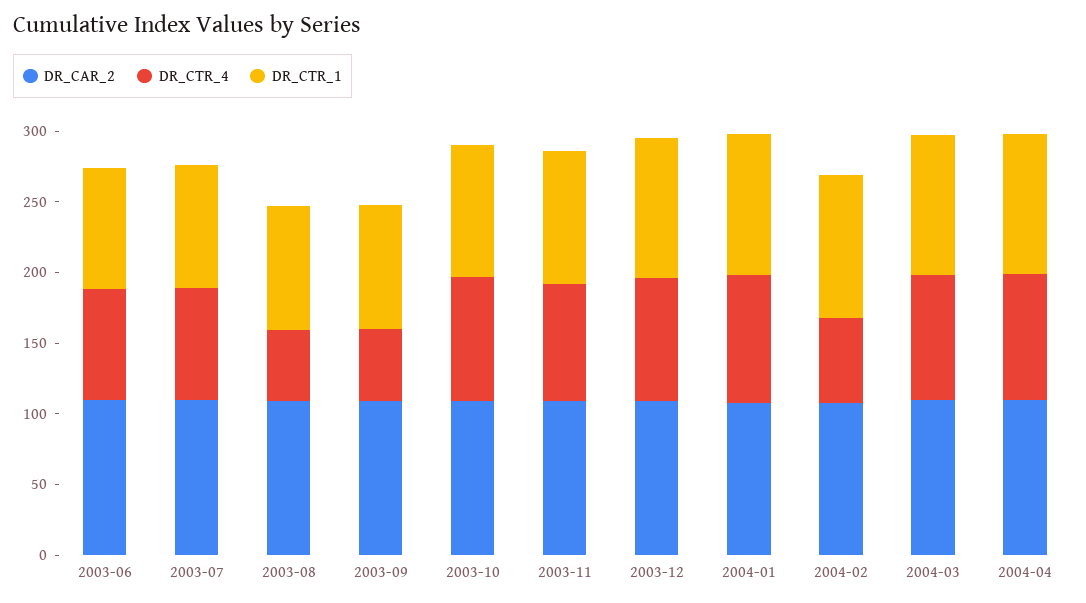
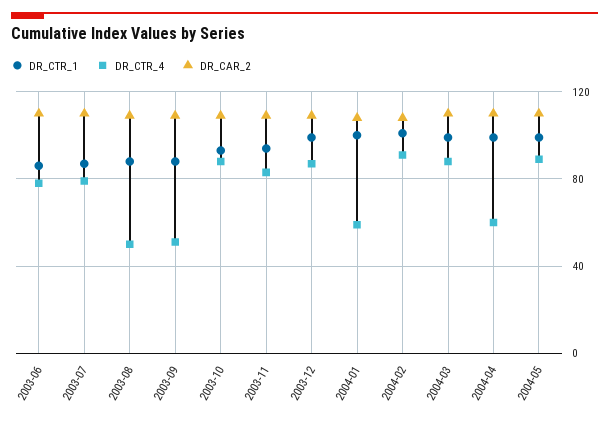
DR_CTR_4, 2004-01: 90 -> 60
DR_CTR_4, 2004-02: 60 -> 90
DR_CTR_4, 2004-04: 90 -> 60
DR_CTR_1, 2004-05: none -> 100
DR_CTR_4, 2004-05: none -> 90
DR_CAR_2, 2004-05: none -> 110

